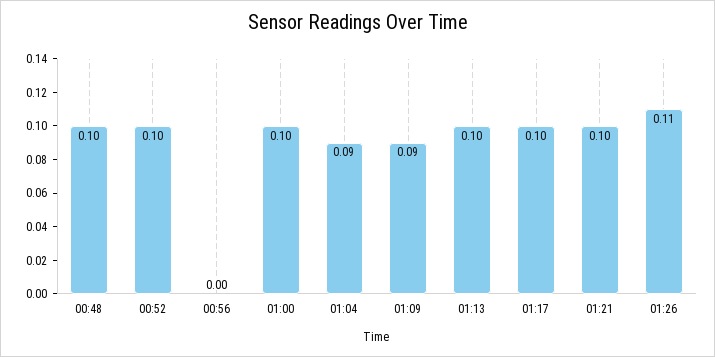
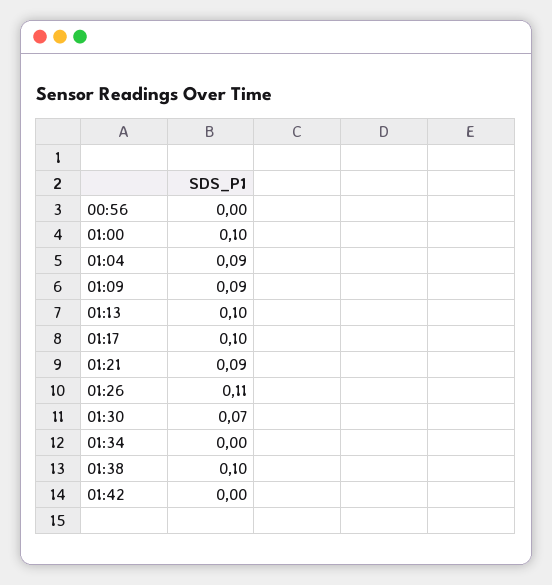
00:48: 0.1 -> none
00:52: 0.1 -> none
01:21: 0.1 -> 0.09
01:30: none -> 0.07
01:34: none -> 0
01:38: none -> 0.1
01:42: none -> 0

